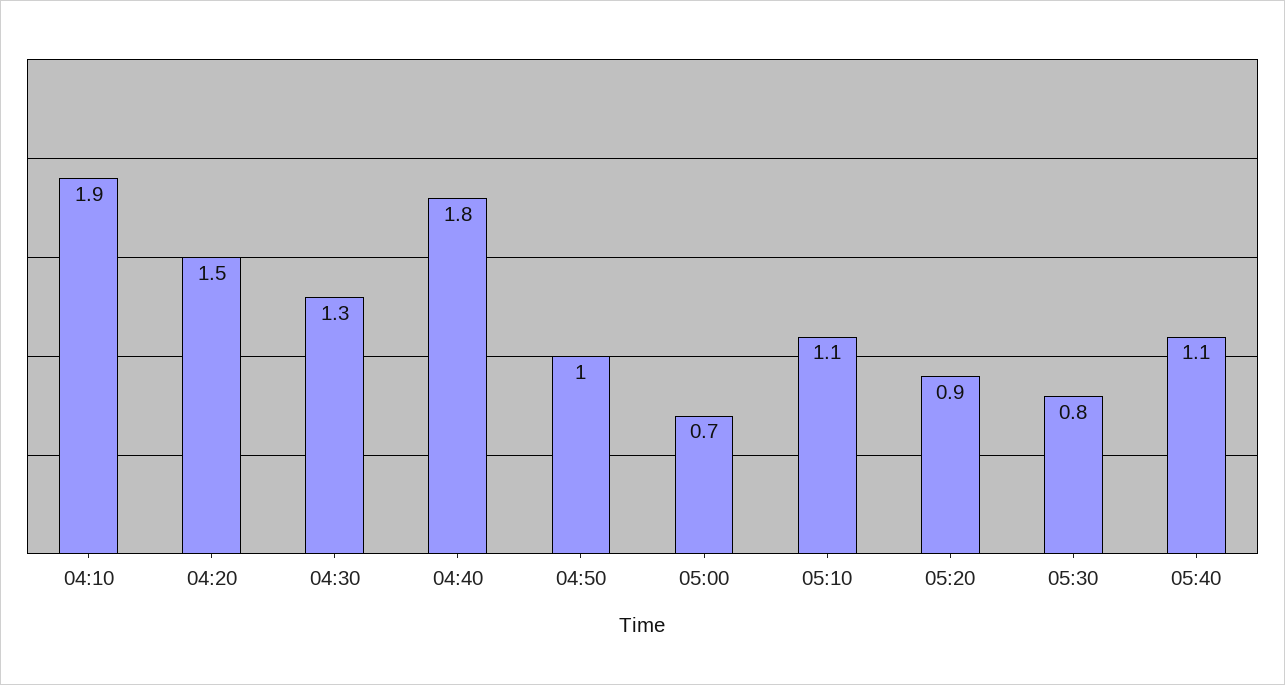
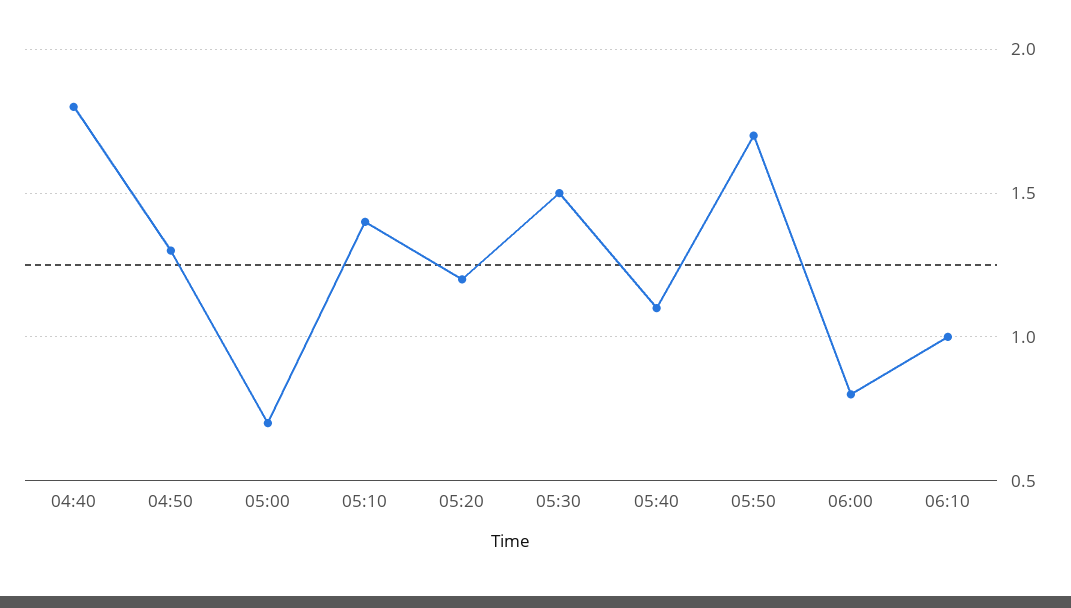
04:10: 1.9 -> none
04:20: 1.5 -> none
04:30: 1.3 -> none
04:50: 1 -> 1.3
05:10: 1.1 -> 1.4
05:20: 0.9 -> 1.2
05:30: 0.8 -> 1.5
05:50: none -> 1.7
06:00: none -> 0.8
06:10: none -> 1

